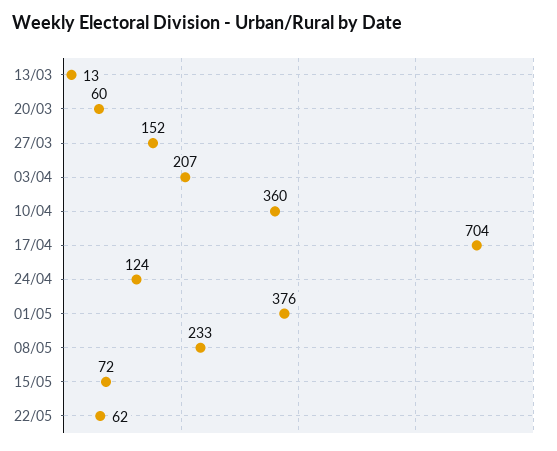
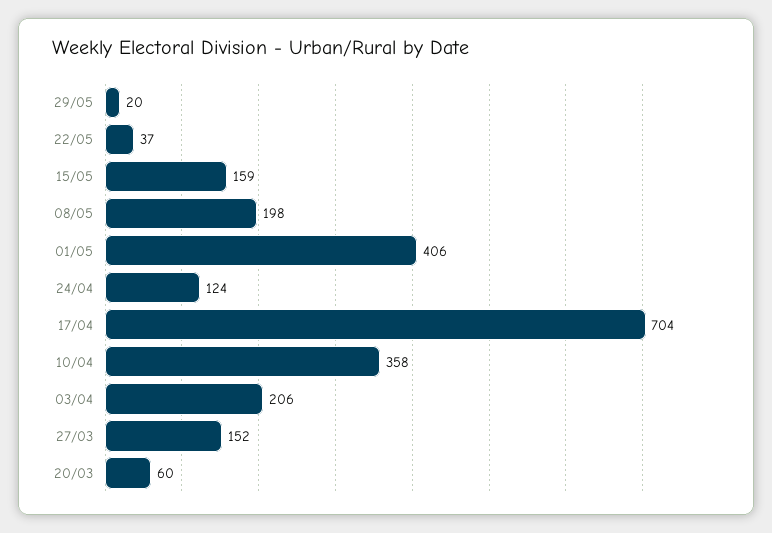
13/03: 13 -> none
03/04: 207 -> 206
10/04: 360 -> 358
01/05: 376 -> 406
08/05: 233 -> 198
15/05: 72 -> 159
22/05: 62 -> 37
29/05: none -> 20

